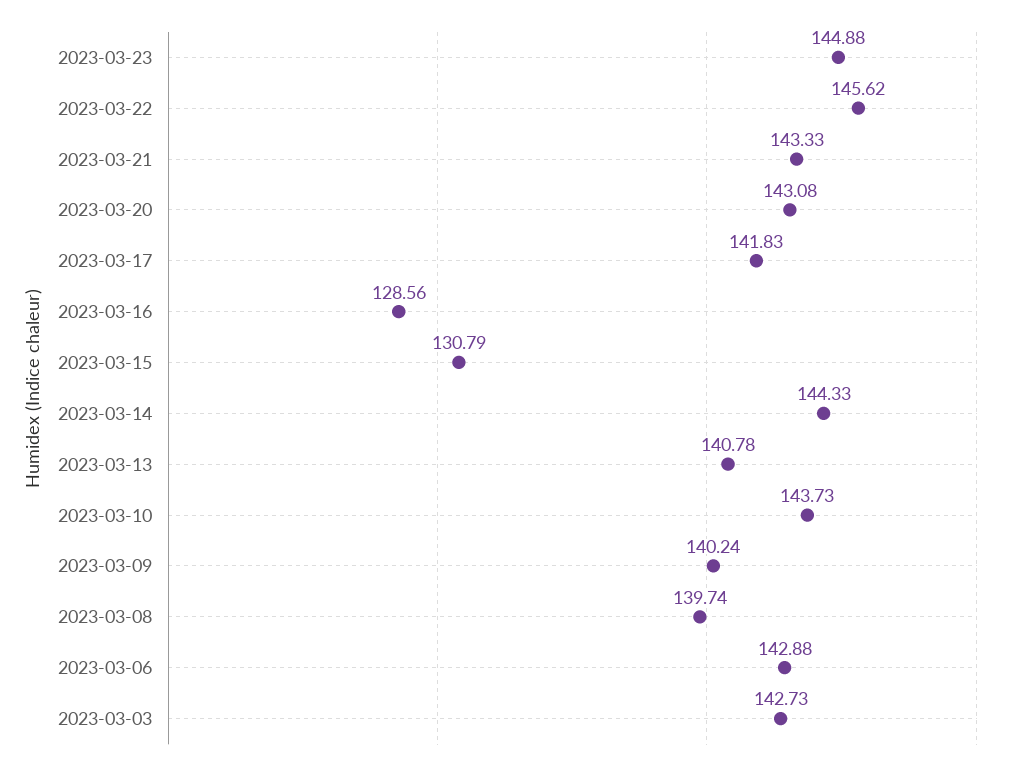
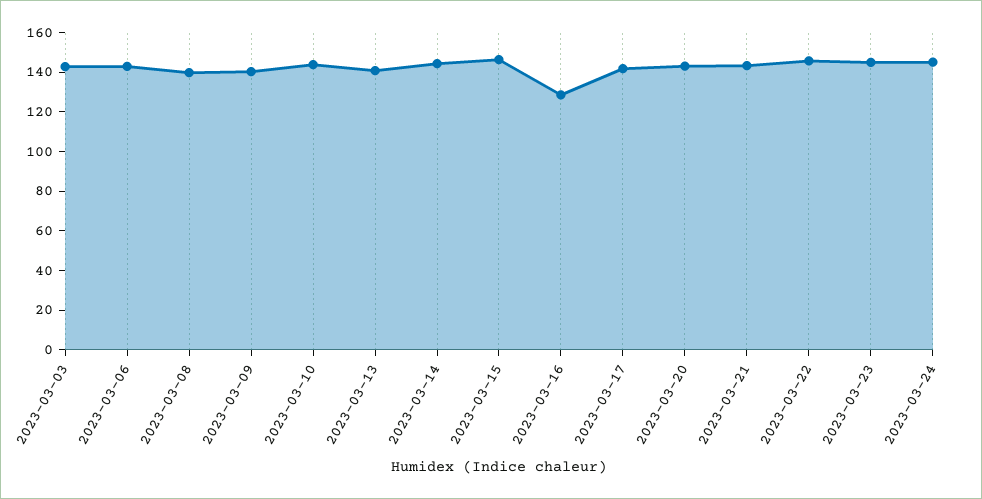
2023-03-15: 130.79 -> 145
2023-03-24: none -> 145

